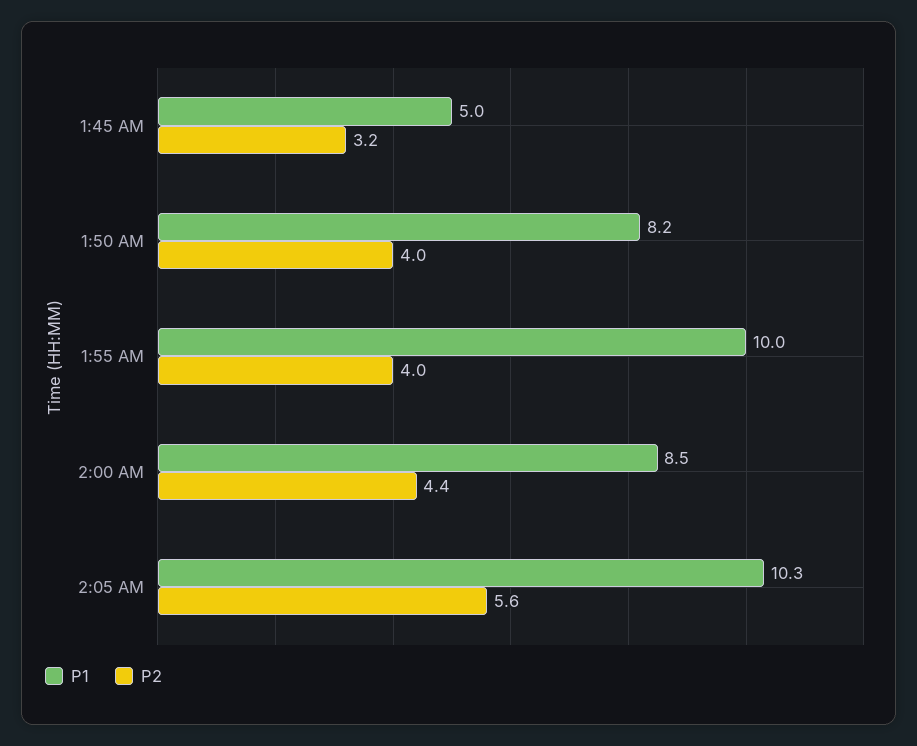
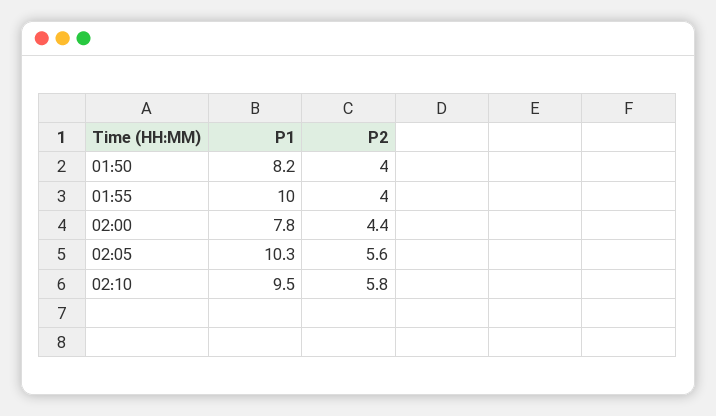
P1, 1:45 AM: 5 -> none
P2, 1:45 AM: 3.2 -> none
P1, 2:00 AM: 8.5 -> 7.8
P1, 02:10: none -> 9.5
P2, 02:10: none -> 5.8

